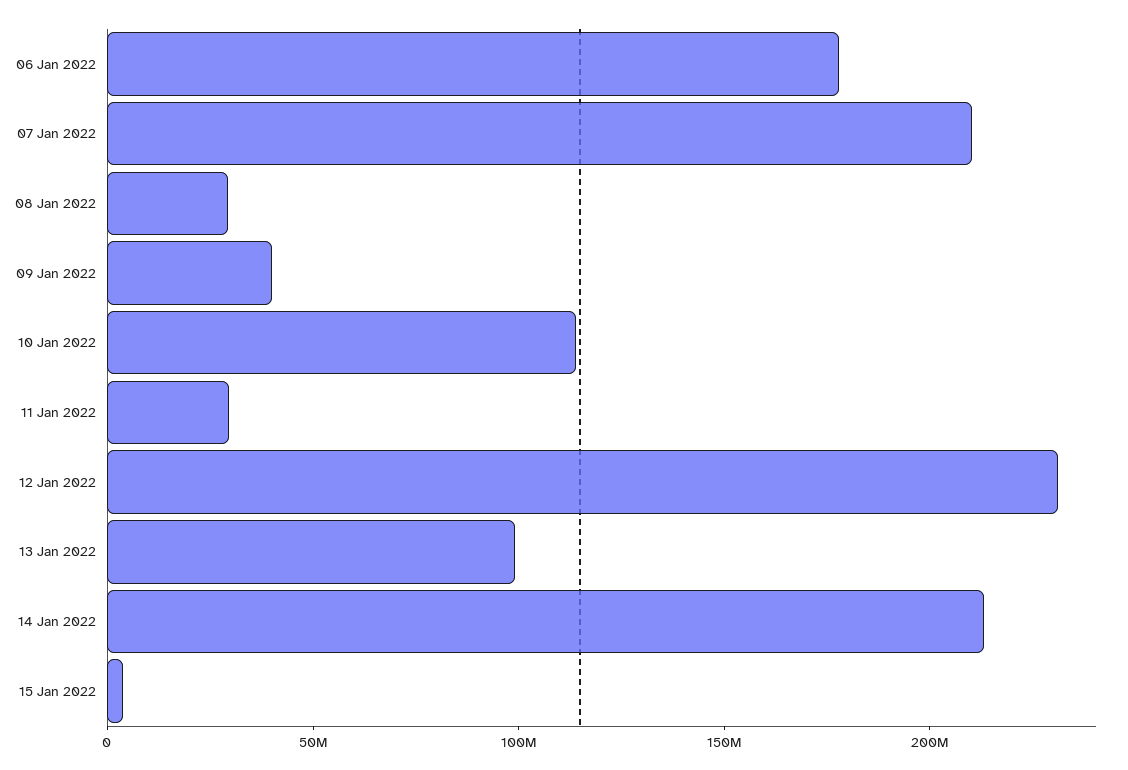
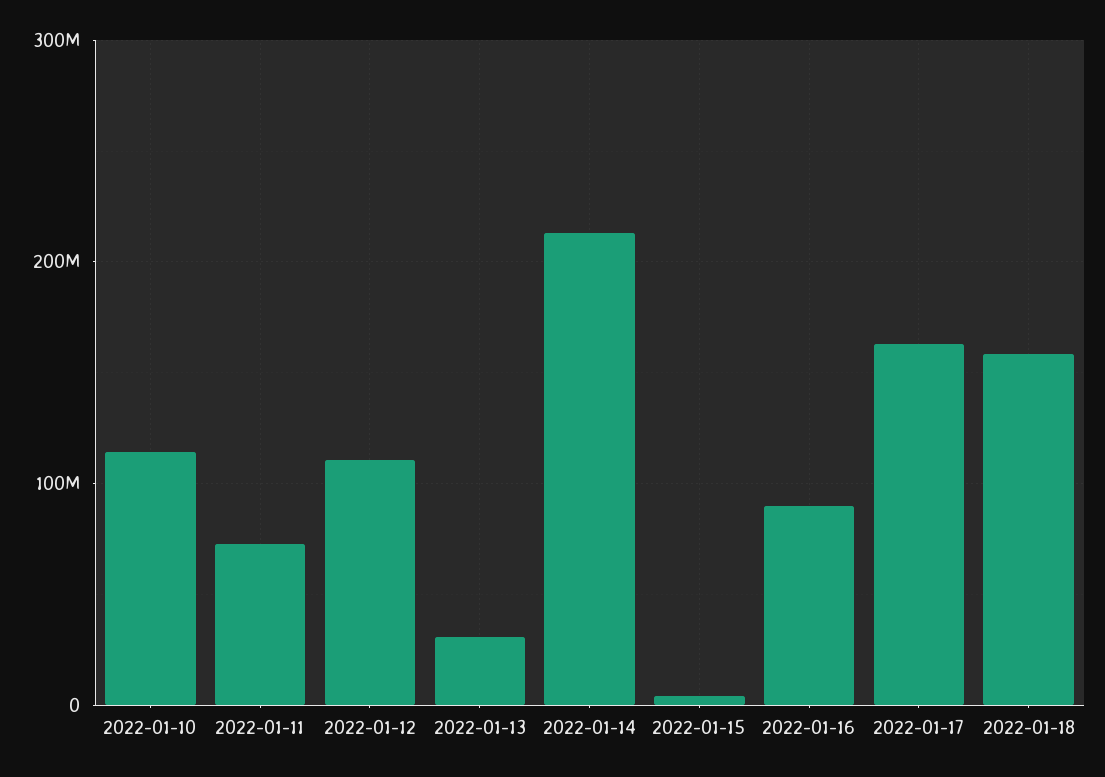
06 Jan 2022: 180000000 -> none
07 Jan 2022: 210000000 -> none
08 Jan 2022: 30000000 -> none
09 Jan 2022: 40000000 -> none
11 Jan 2022: 30000000 -> 70000000
12 Jan 2022: 230000000 -> 110000000
13 Jan 2022: 100000000 -> 30000000
2022-01-16: none -> 90000000
2022-01-17: none -> 160000000
2022-01-18: none -> 160000000

